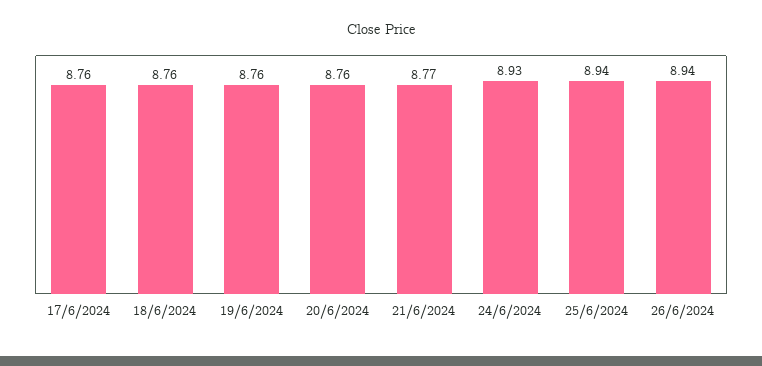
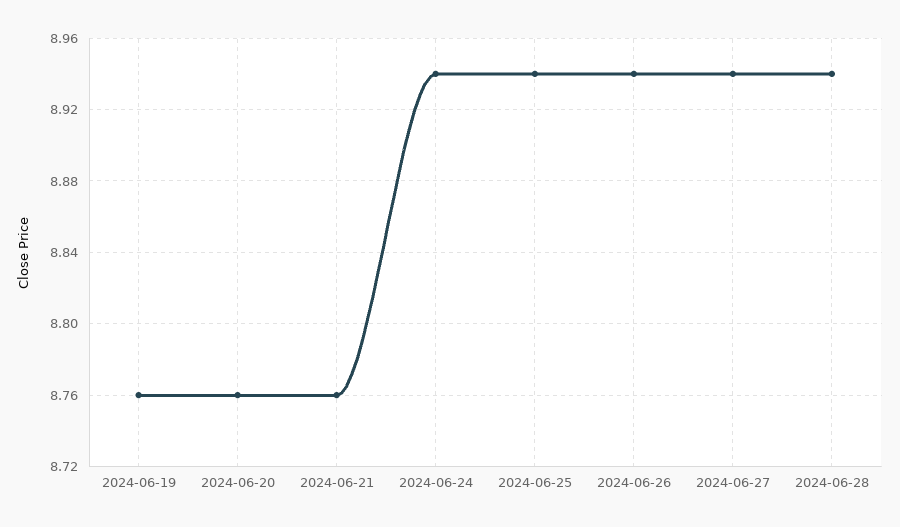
17/6/2024: 8.76 -> none
18/6/2024: 8.76 -> none
21/6/2024: 8.77 -> 8.76
24/6/2024: 8.93 -> 8.94
2024-06-27: none -> 8.94
2024-06-28: none -> 8.94

